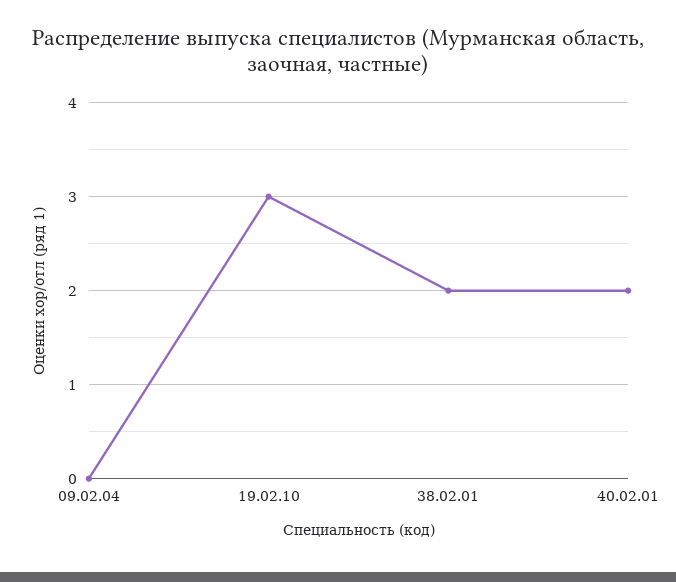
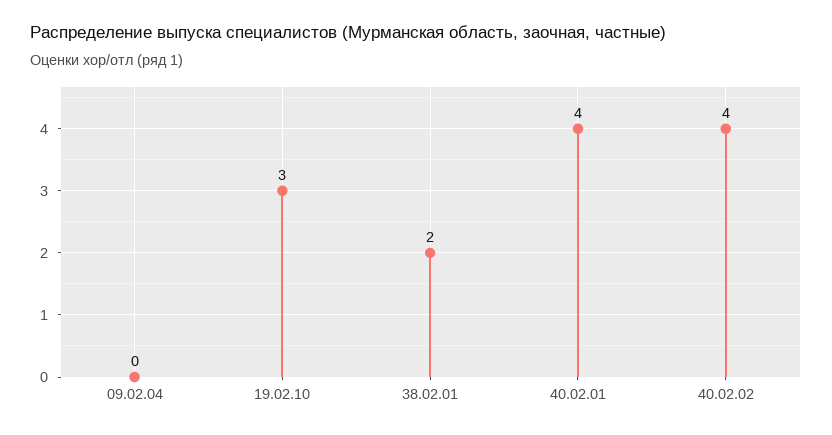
40.02.01: 2 -> 4
40.02.02: none -> 4

